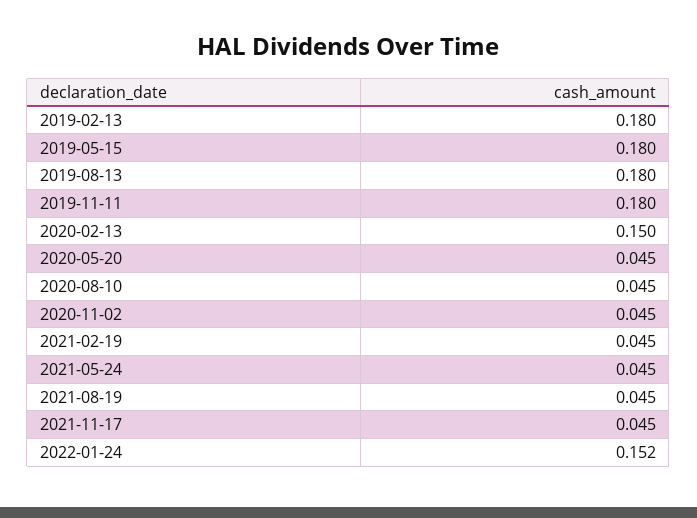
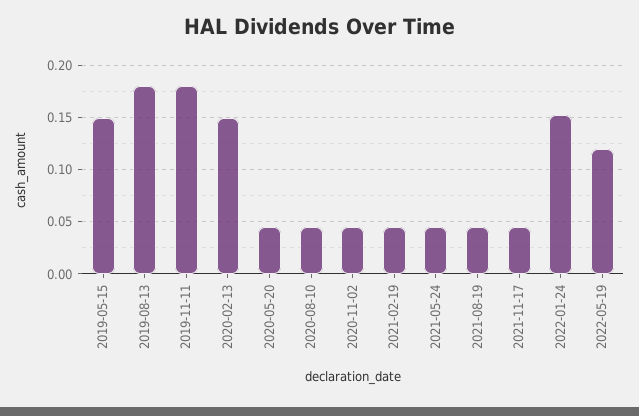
2019-02-13: 0.18 -> none
2019-05-15: 0.18 -> 0.15
2022-05-19: none -> 0.12

